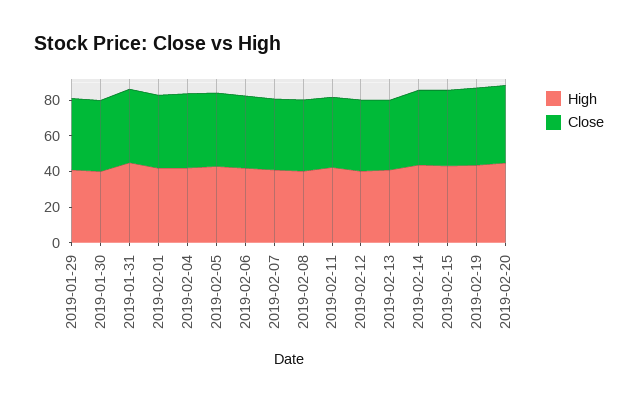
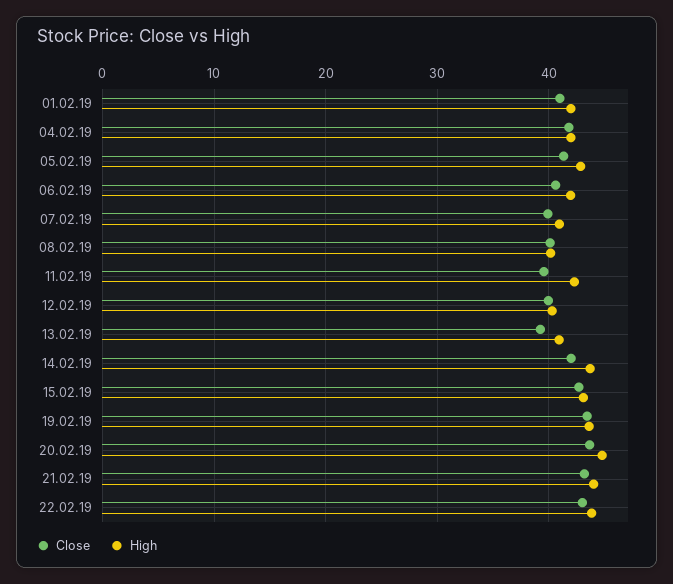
High, 2019-01-29: 40 -> none
Close, 2019-01-29: 40 -> none
High, 2019-01-30: 40 -> none
Close, 2019-01-30: 40 -> none
High, 2019-01-31: 45 -> none
Close, 2019-01-31: 40 -> none
Close, 21.02.19: none -> 43
High, 21.02.19: none -> 44
Close, 22.02.19: none -> 43
High, 22.02.19: none -> 44

